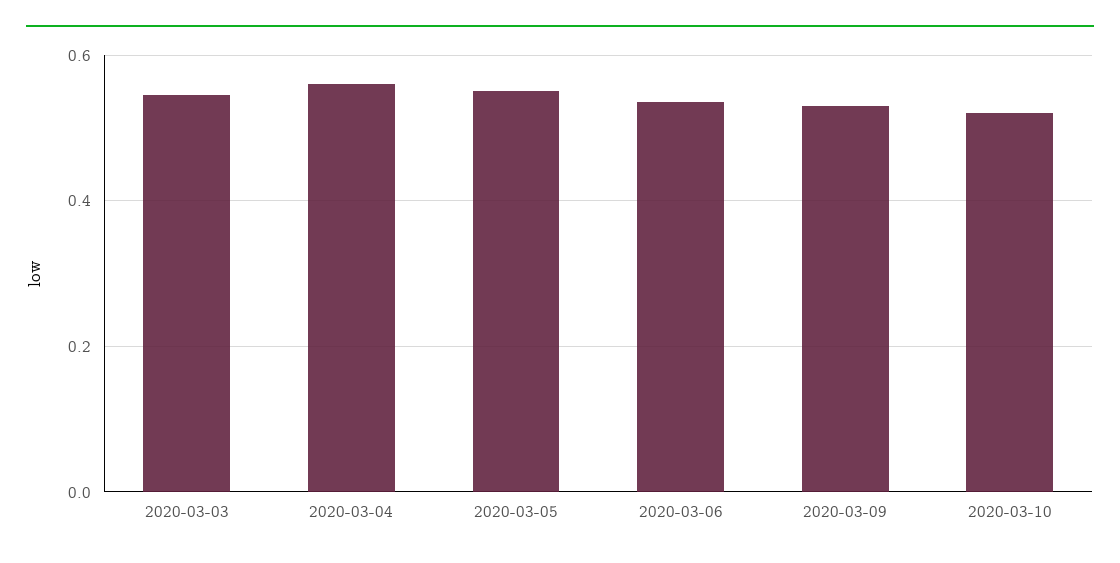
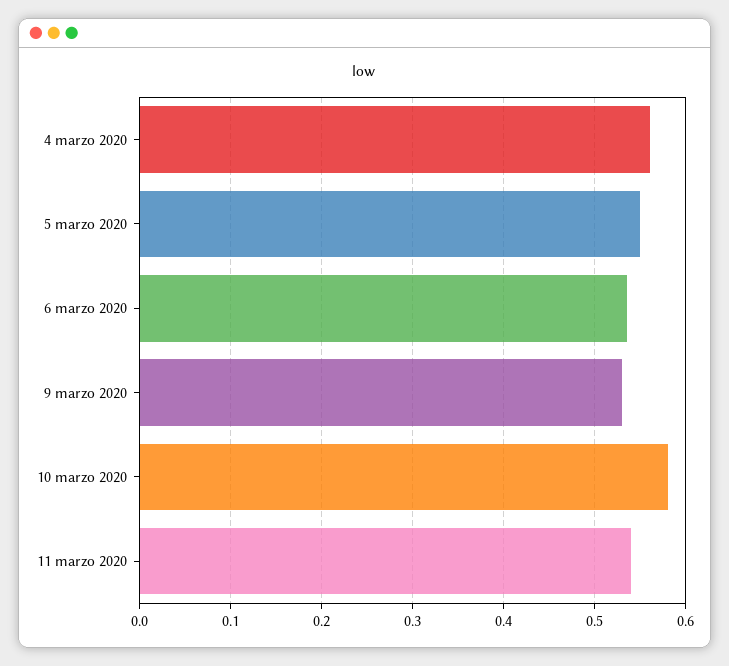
2020-03-03: 0.54 -> none
2020-03-10: 0.52 -> 0.58
11 marzo 2020: none -> 0.54

